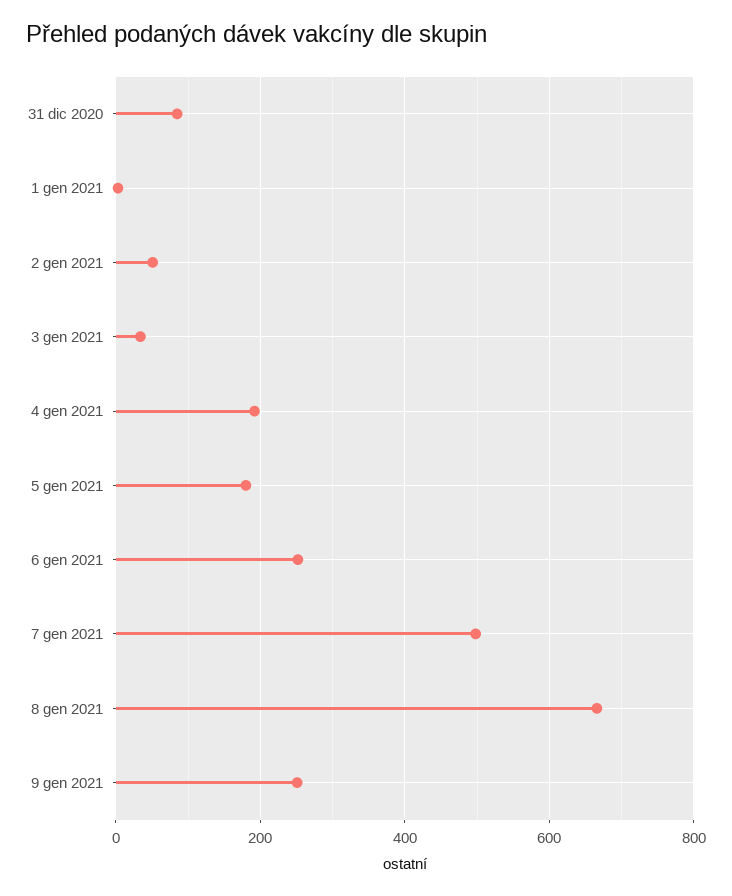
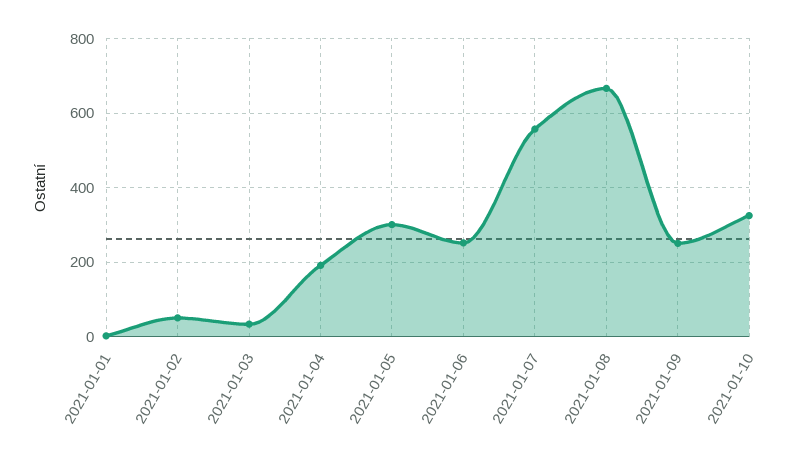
31 dic 2020: 80 -> none
5 gen 2021: 180 -> 300
7 gen 2021: 500 -> 560
2021-01-10: none -> 320

